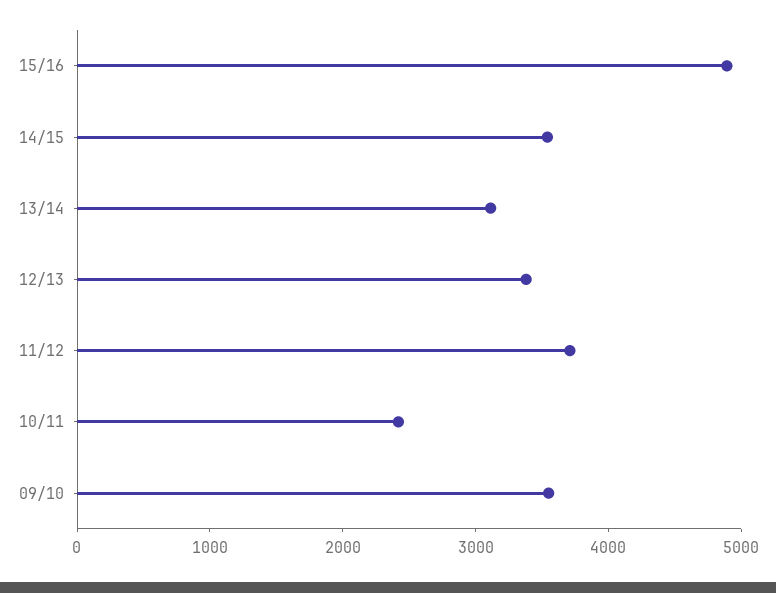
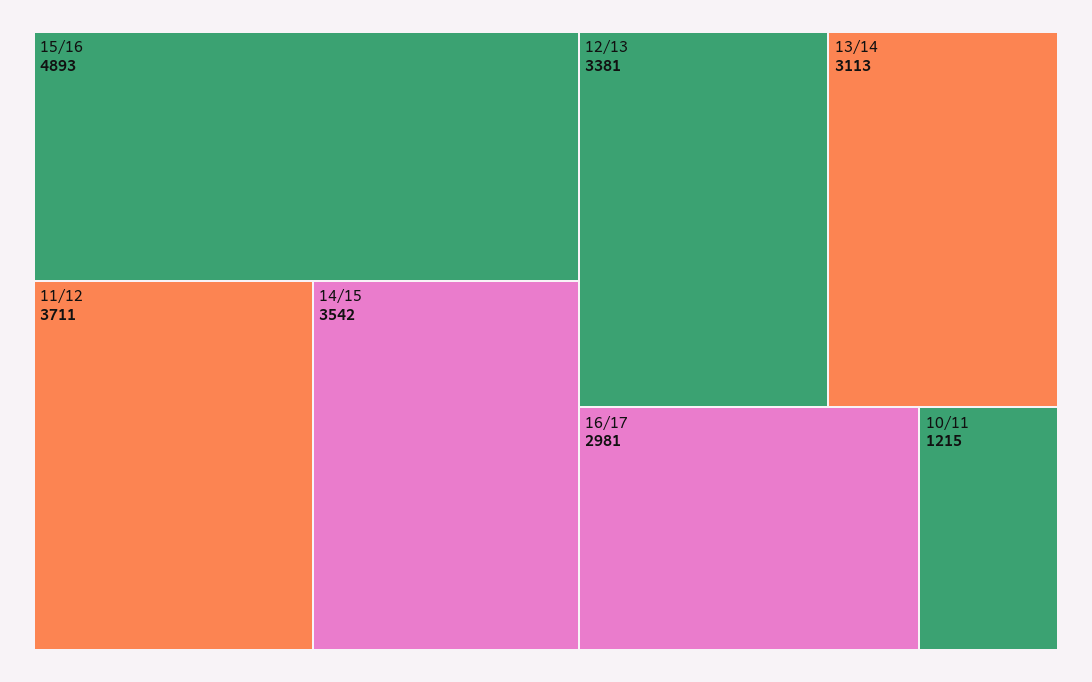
10/11: 2400 -> 1215
09/10: 3600 -> none
16/17: none -> 2981

